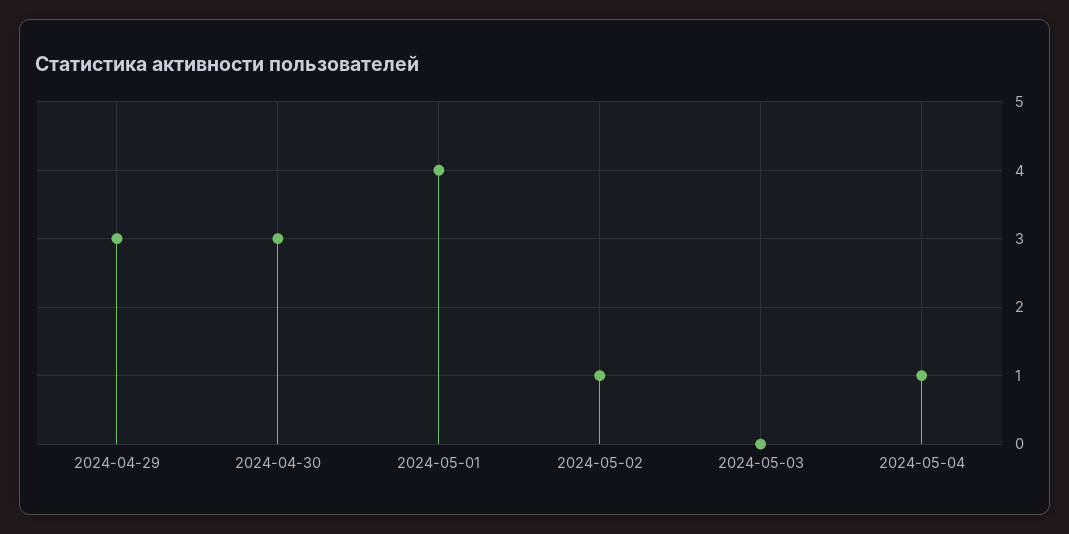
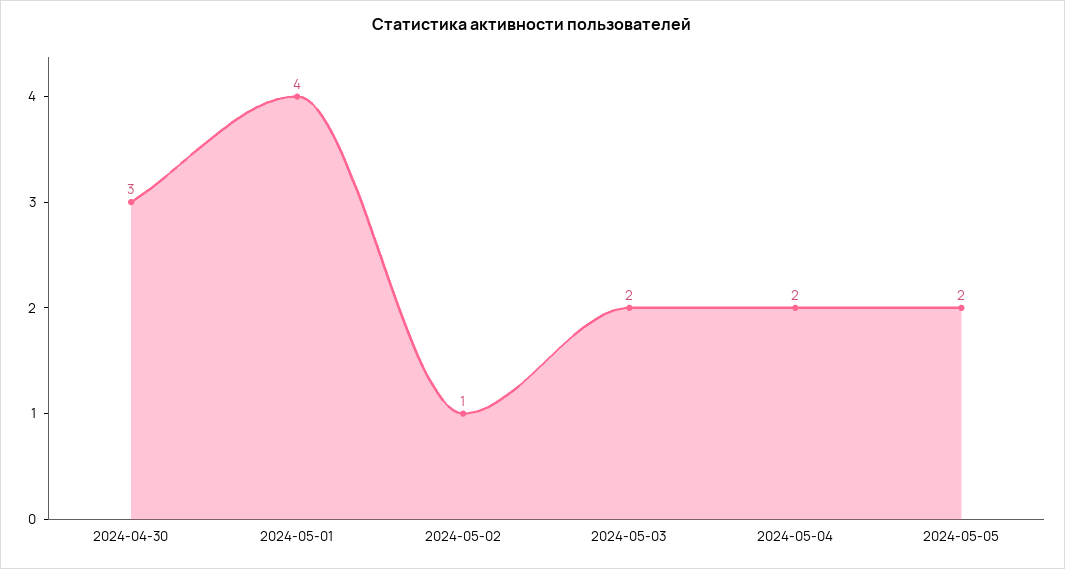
2024-04-29: 3 -> none
2024-05-03: 0 -> 2
2024-05-04: 1 -> 2
2024-05-05: none -> 2

